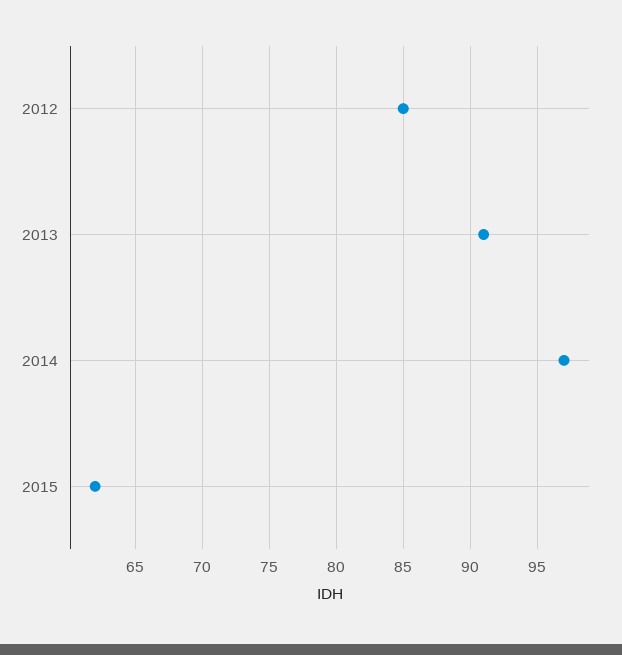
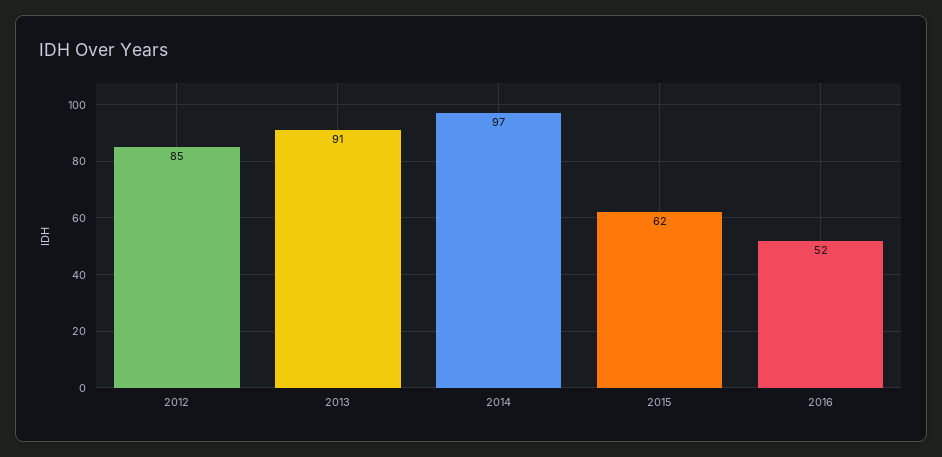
2016: none -> 52

